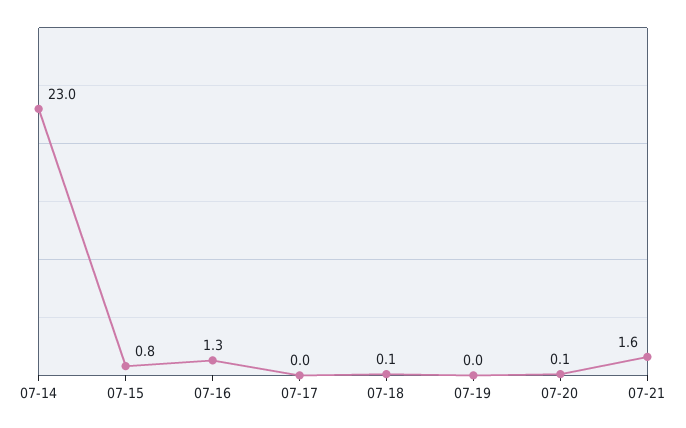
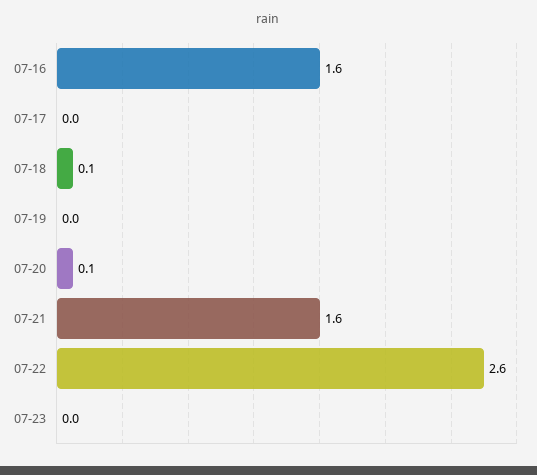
07-14: 23 -> none
07-15: 0.8 -> none
07-16: 1.3 -> 1.6
07-22: none -> 2.6
07-23: none -> 0

